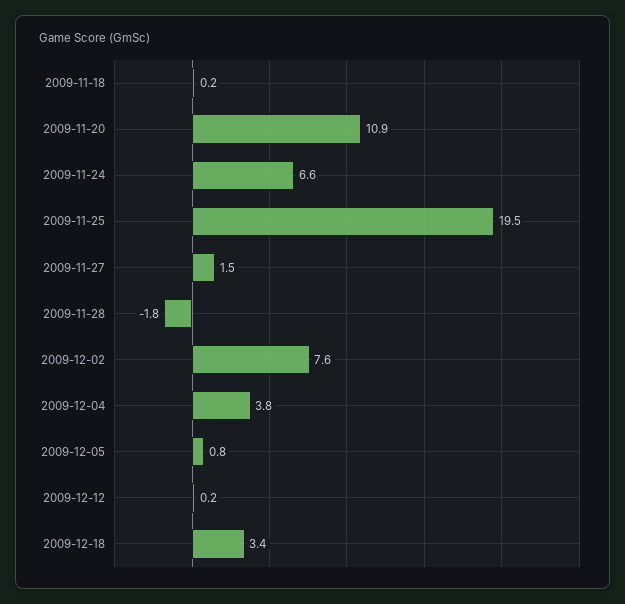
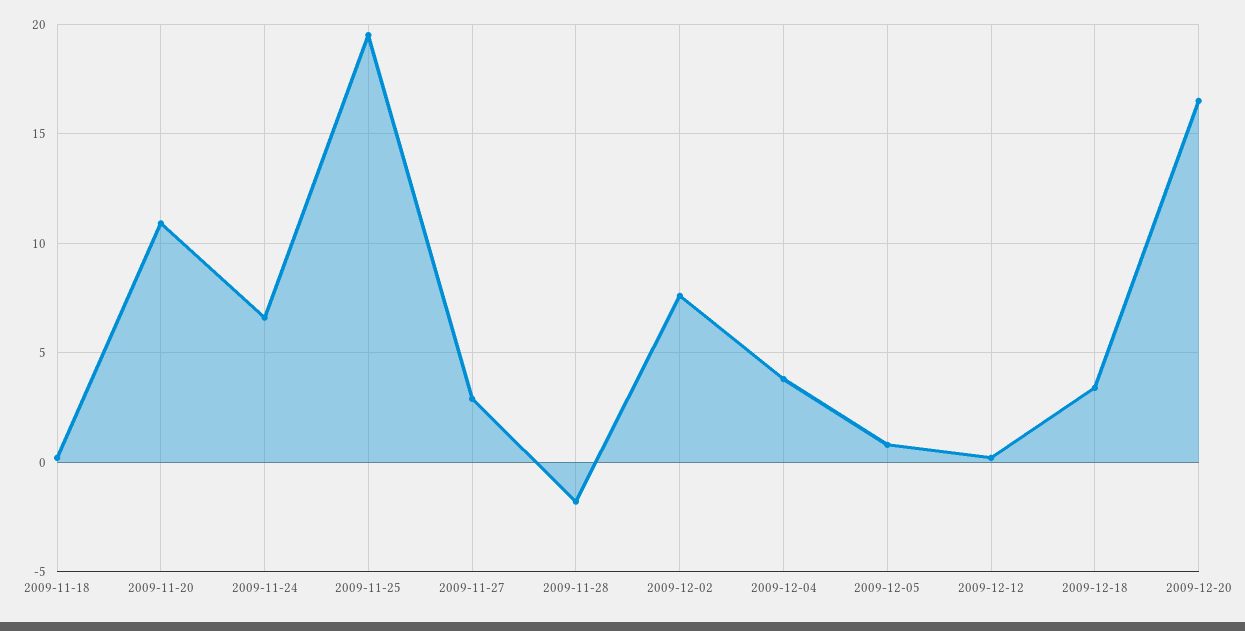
2009-11-27: 1.5 -> 3
2009-12-20: none -> 16.5

